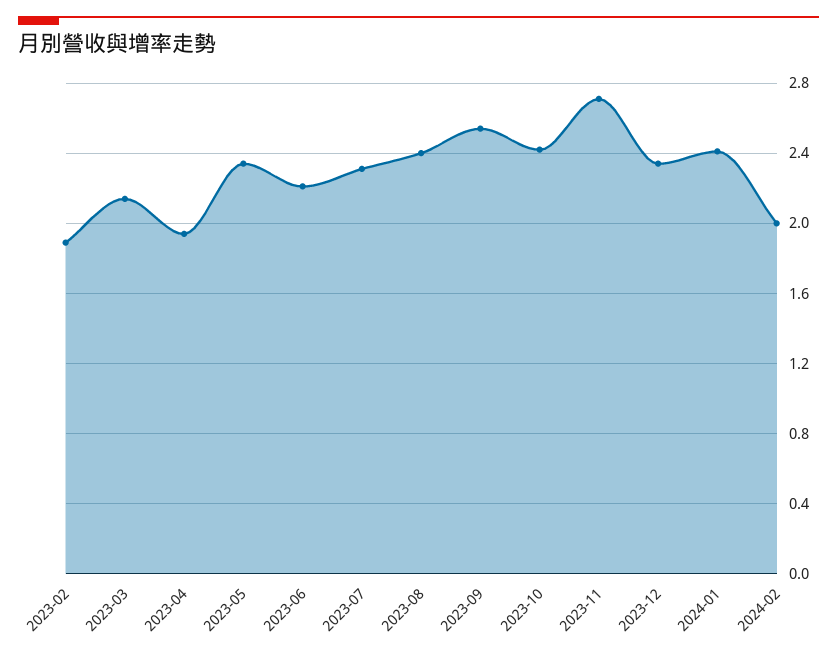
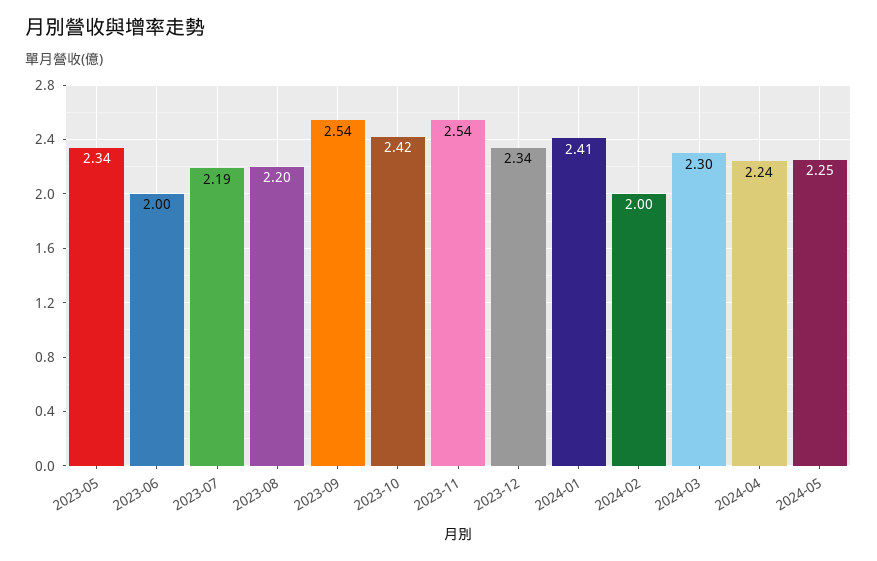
2023-02: 1.9 -> none
2023-03: 2.15 -> none
2023-04: 1.95 -> none
2023-06: 2.2 -> 2
2023-07: 2.3 -> 2.19
2023-08: 2.4 -> 2.2
2023-11: 2.7 -> 2.54
2024-03: none -> 2.3
2024-04: none -> 2.24
2024-05: none -> 2.25

